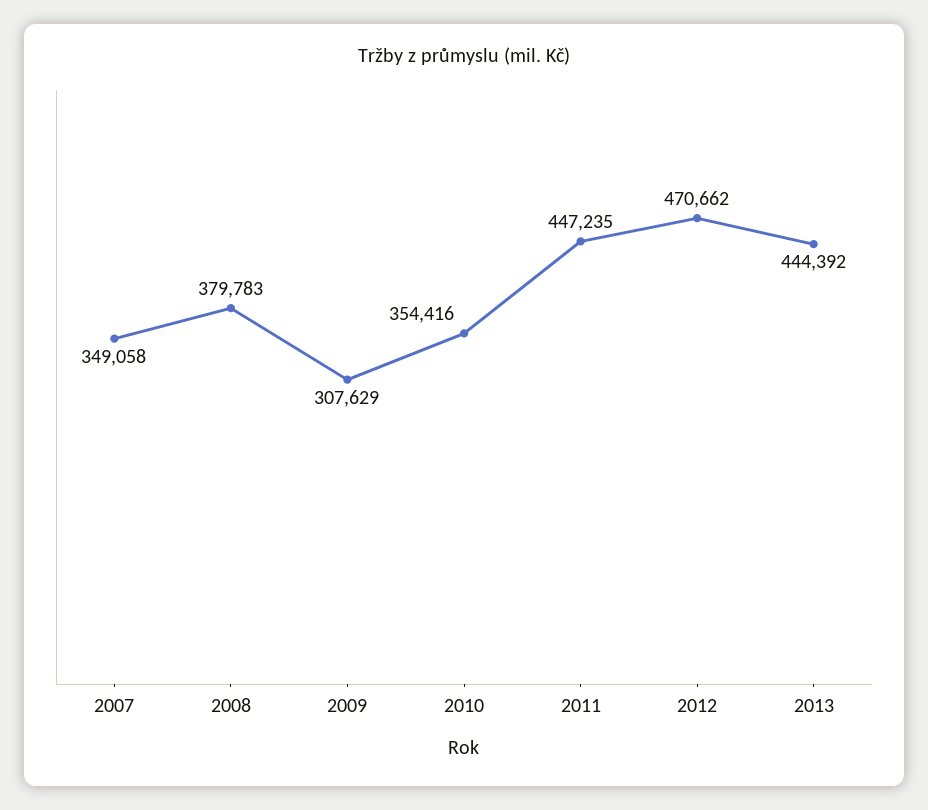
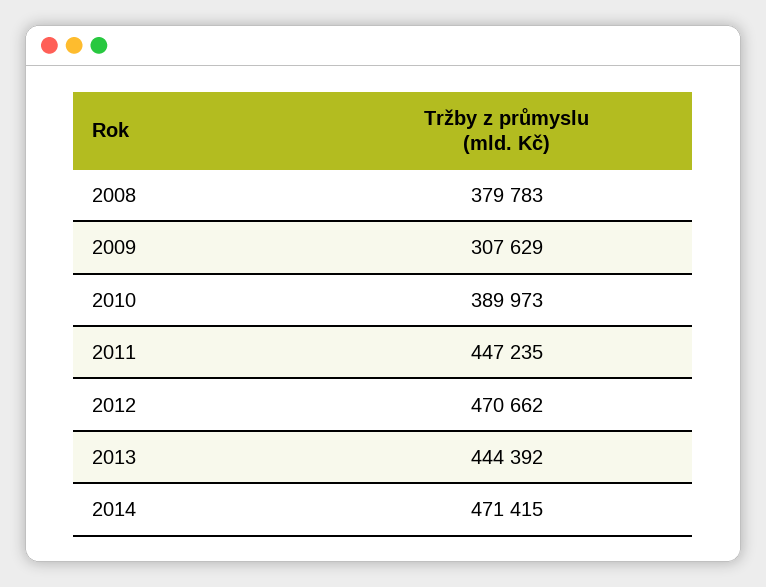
2007: 349058 -> none
2010: 354416 -> 389973
2014: none -> 471415

